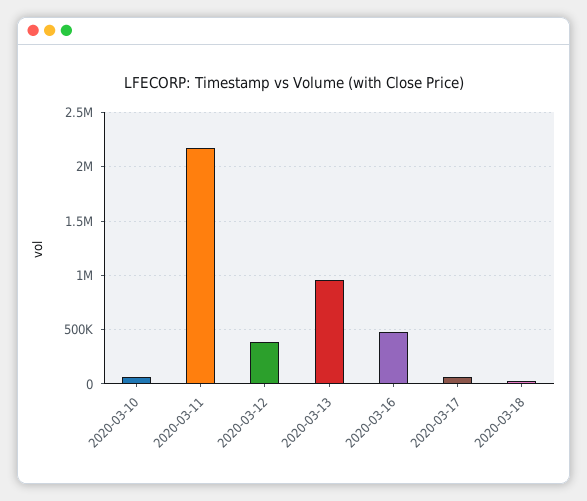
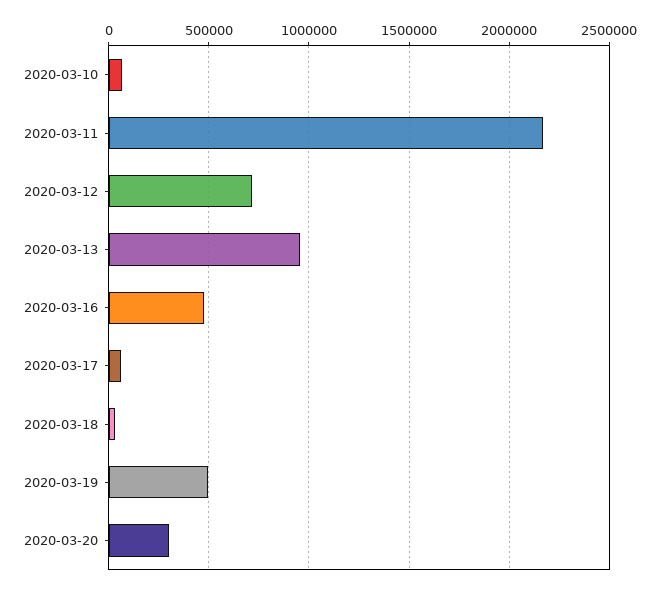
2020-03-12: 400000 -> 700000
2020-03-19: none -> 500000
2020-03-20: none -> 300000

